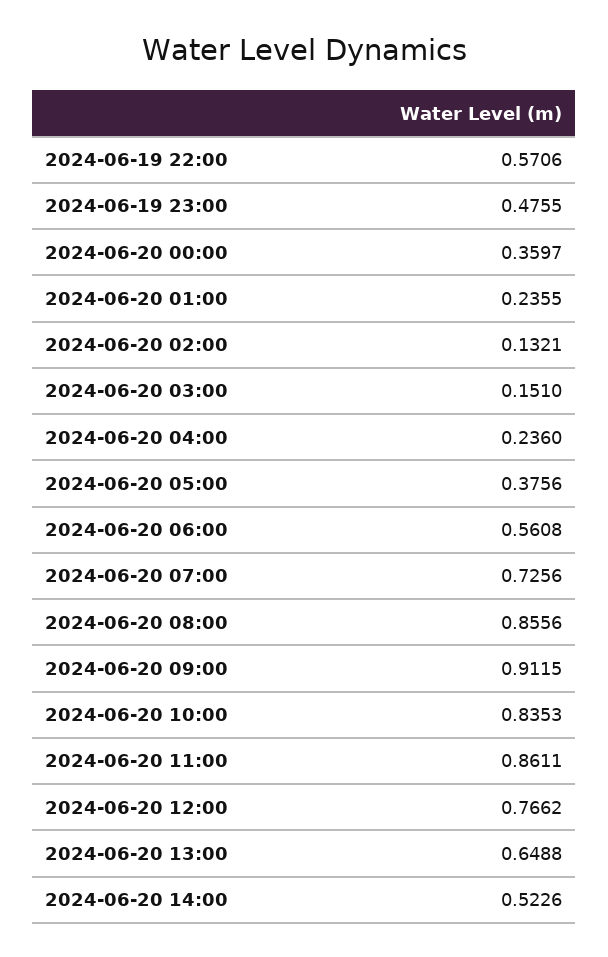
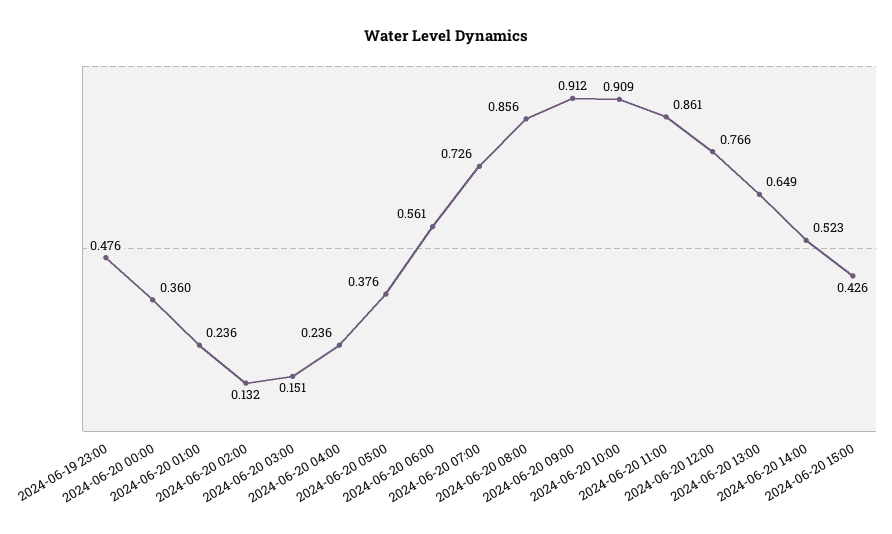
2024-06-19 22:00: 0.5706 -> none
2024-06-20 10:00: 0.8353 -> 0.909
2024-06-20 15:00: none -> 0.426

